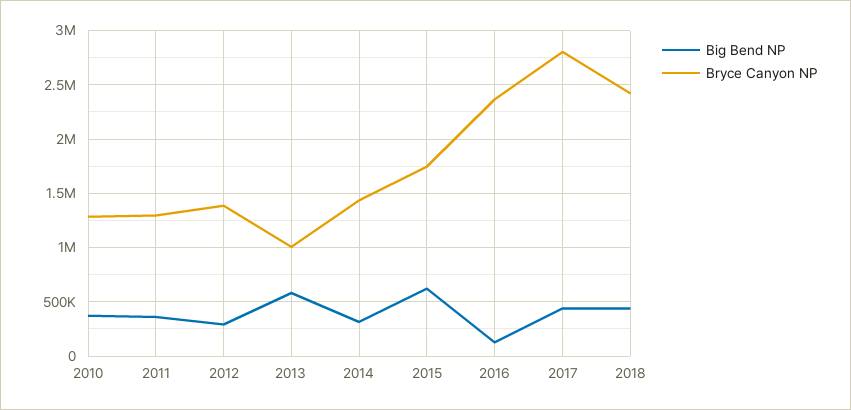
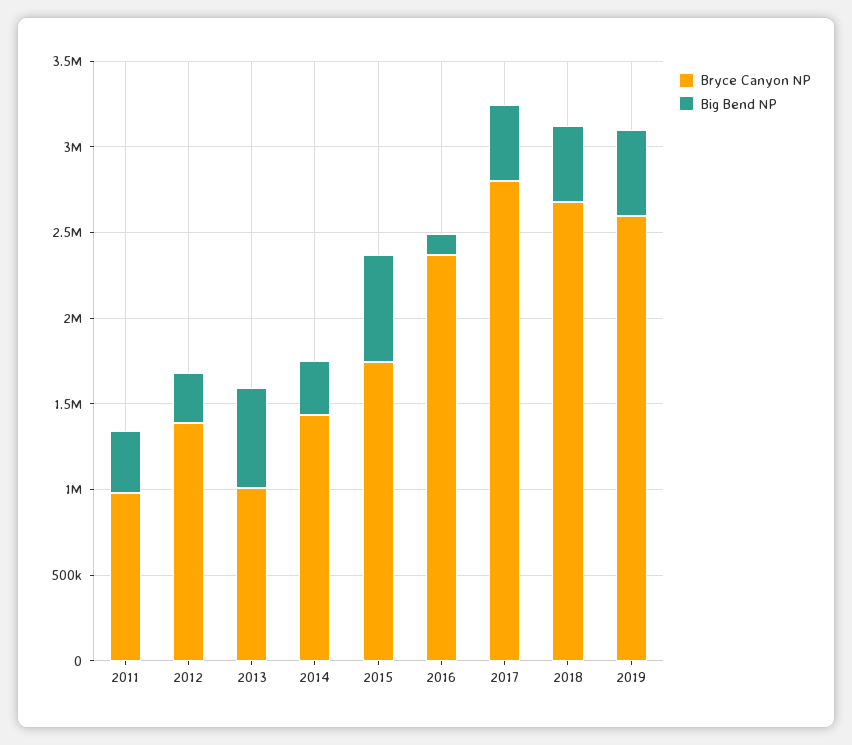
Big Bend NP, 2010: 400000 -> none
Bryce Canyon NP, 2010: 1300000 -> none
Bryce Canyon NP, 2011: 1300000 -> 1000000
Bryce Canyon NP, 2018: 2400000 -> 2700000
Bryce Canyon NP, 2019: none -> 2600000
Big Bend NP, 2019: none -> 500000

